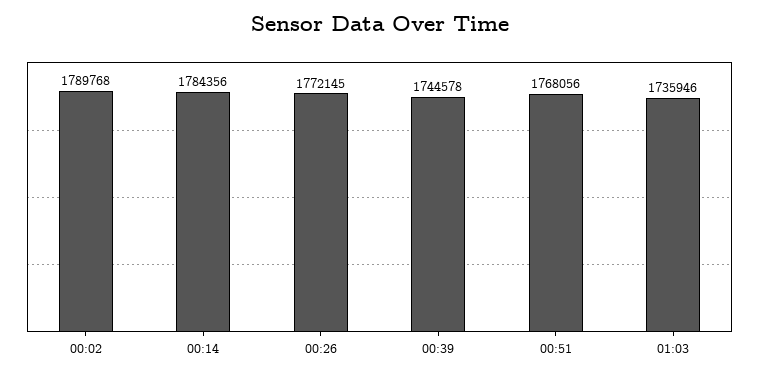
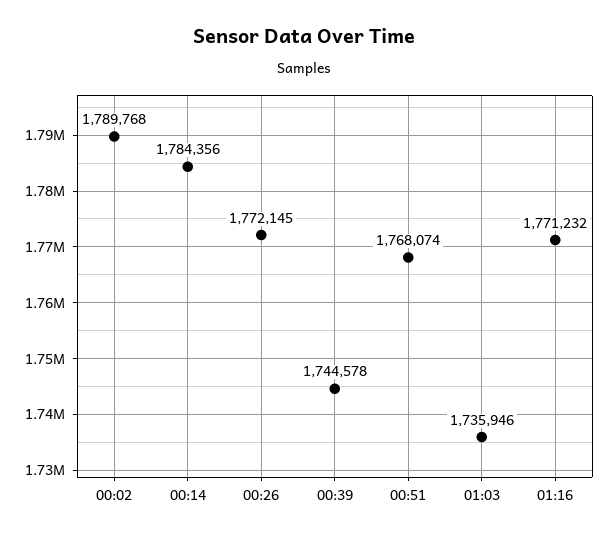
00:51: 1768056 -> 1768074
01:16: none -> 1771232

